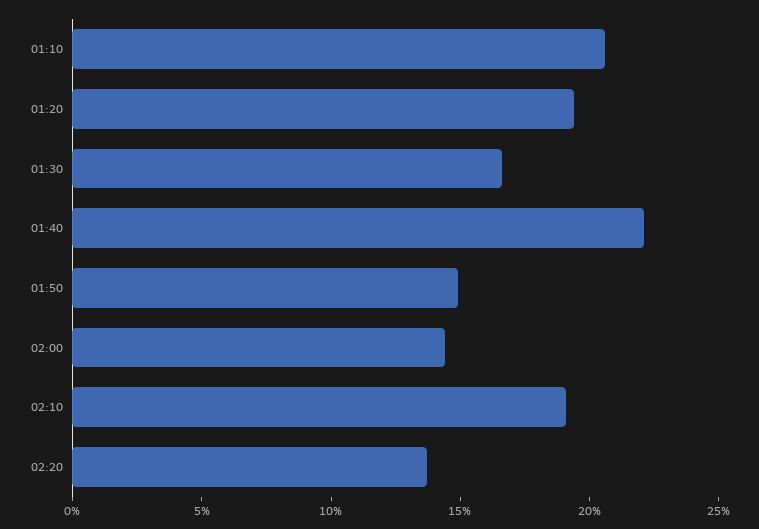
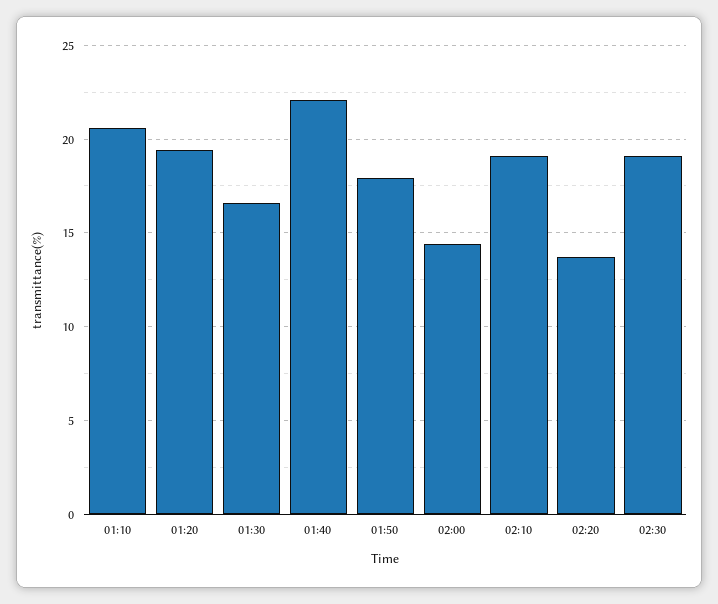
01:50: 15 -> 18
02:30: none -> 19

